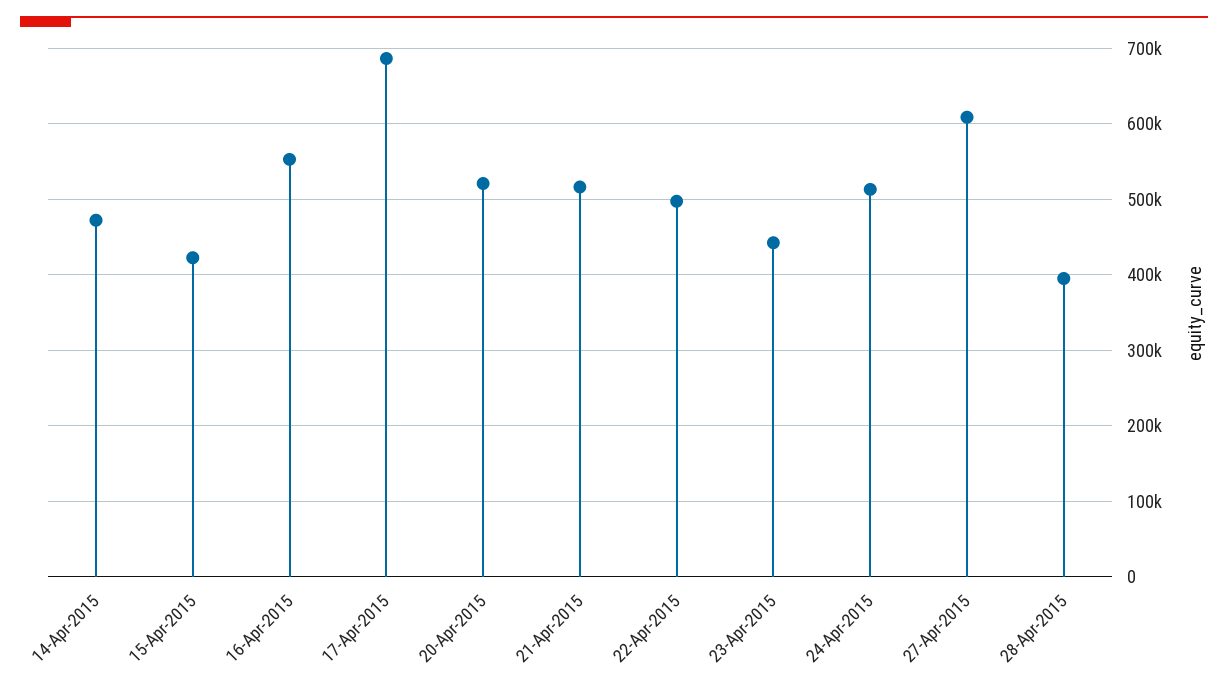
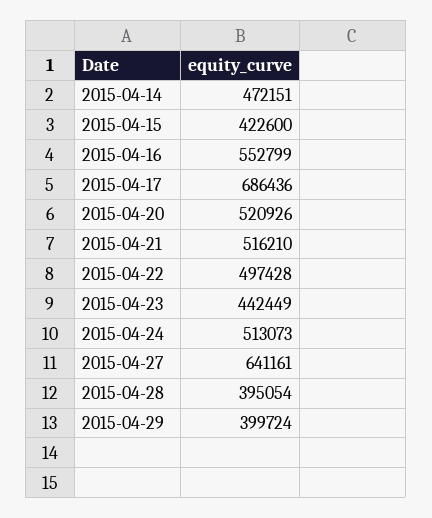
27-Apr-2015: 610000 -> 641161
2015-04-29: none -> 399724

